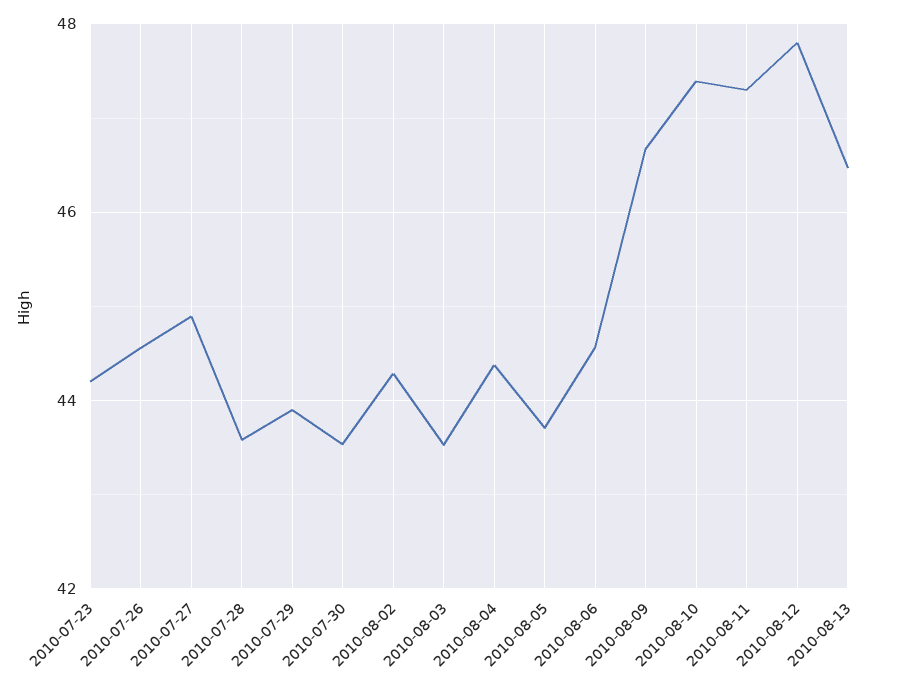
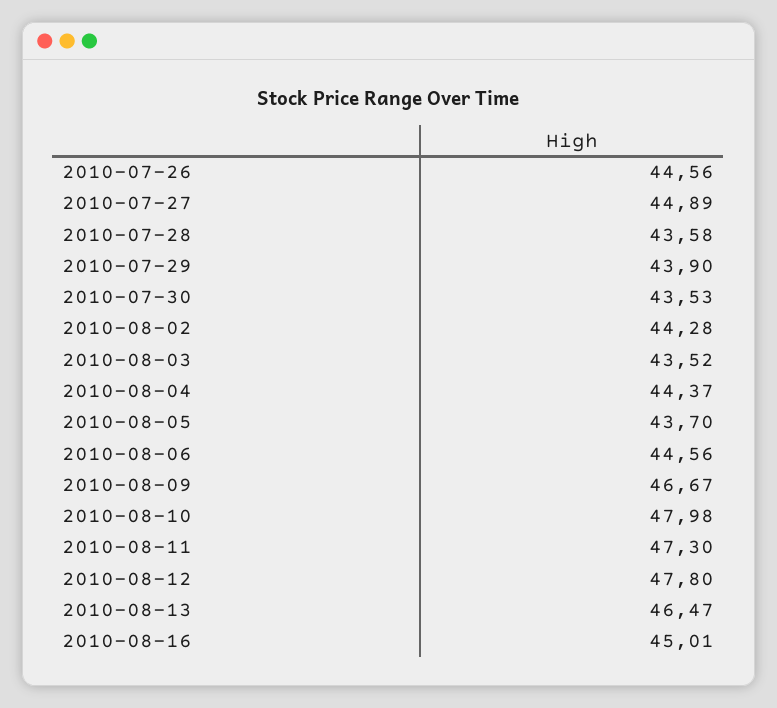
2010-07-23: 44.2 -> none
2010-08-10: 47.4 -> 47.98
2010-08-16: none -> 45.01

